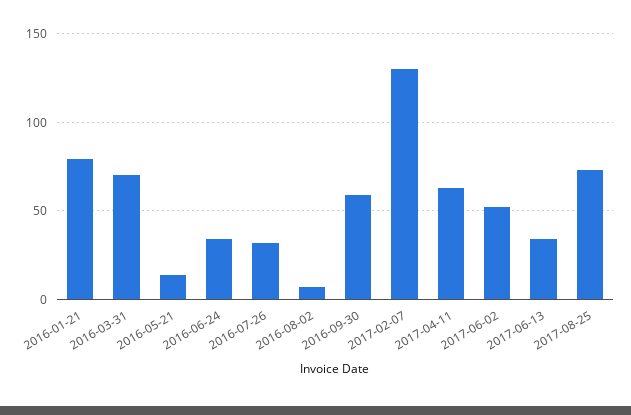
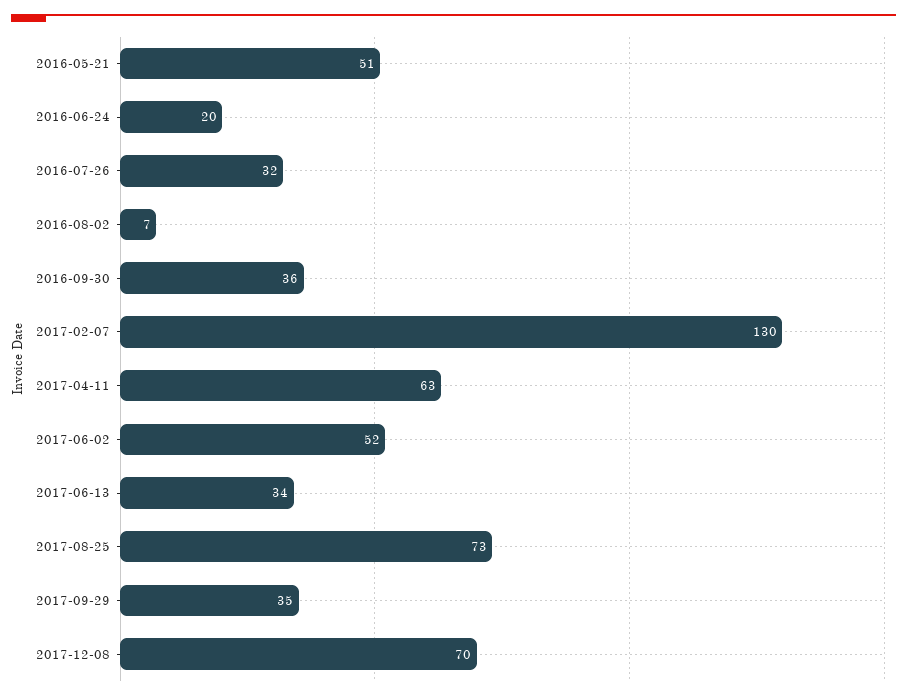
2016-01-21: 80 -> none
2016-03-31: 70 -> none
2016-05-21: 15 -> 51
2016-06-24: 35 -> 20
2016-09-30: 60 -> 36
2017-09-29: none -> 35
2017-12-08: none -> 70

